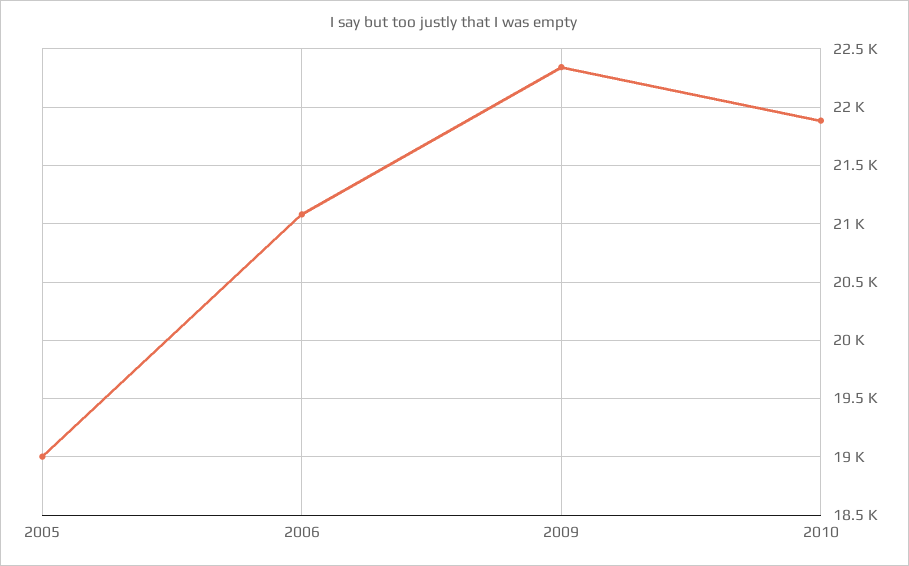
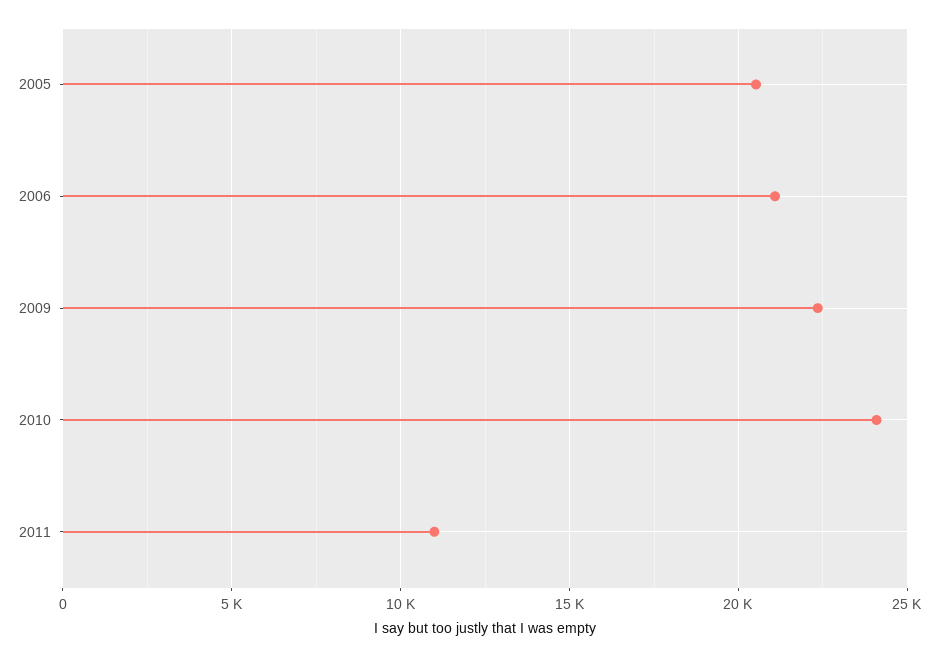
2005: 19000 -> 20500
2010: 21900 -> 24000
2011: none -> 11000

